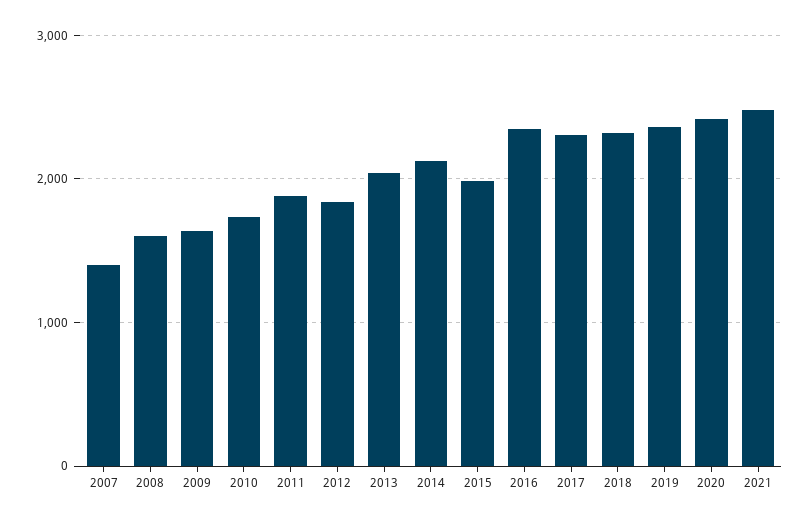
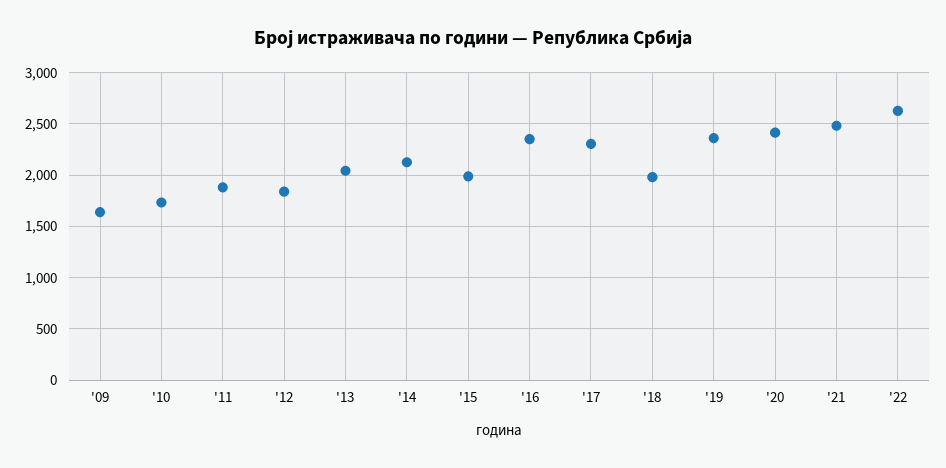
2007: 1400 -> none
2008: 1600 -> none
2018: 2300 -> 2000
'22: none -> 2600

